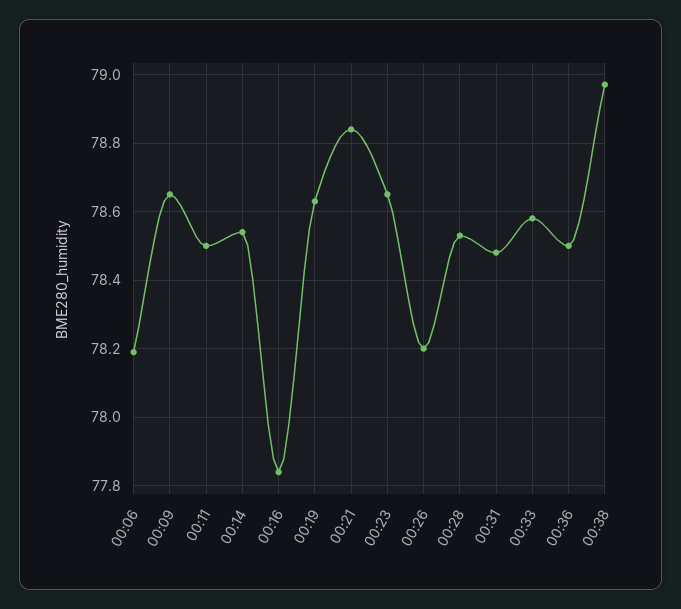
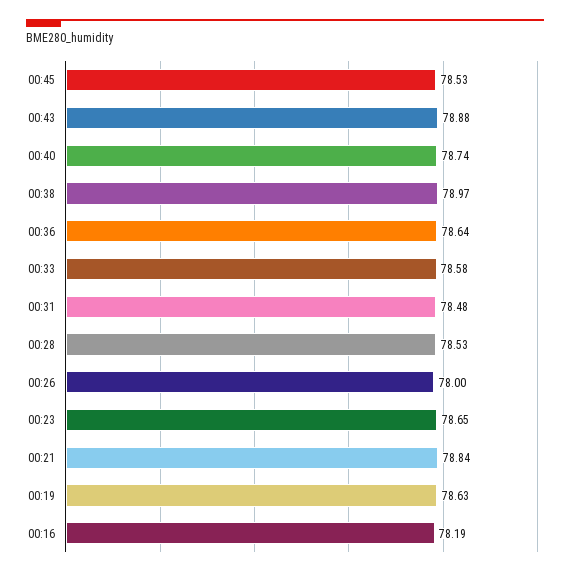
00:06: 78.2 -> none
00:09: 78.65 -> none
00:11: 78.5 -> none
00:14: 78.55 -> none
00:16: 77.85 -> 78.19
00:26: 78.2 -> 78
00:36: 78.5 -> 78.64
00:45: none -> 78.53
00:43: none -> 78.88
00:40: none -> 78.74

